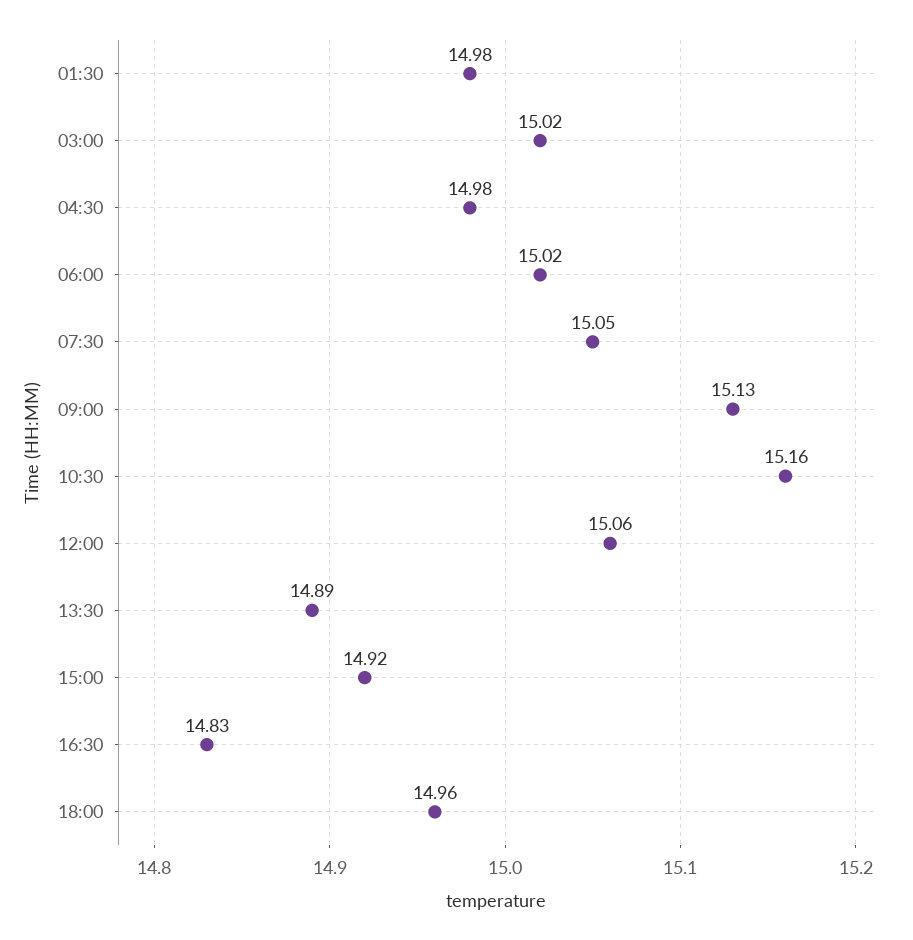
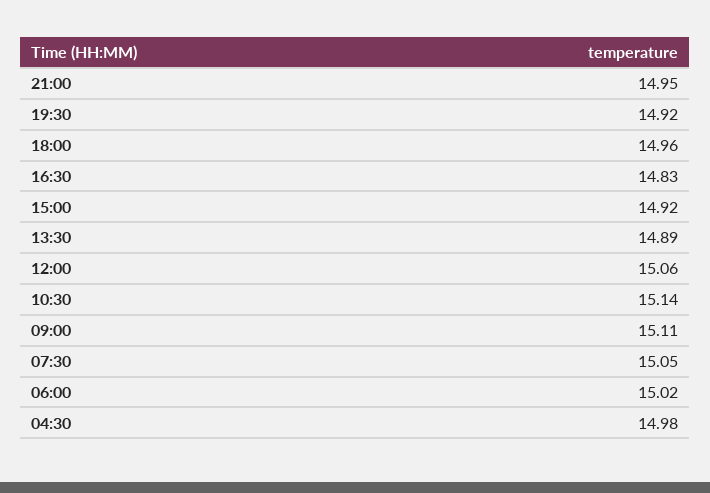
01:30: 14.98 -> none
03:00: 15.02 -> none
09:00: 15.13 -> 15.11
10:30: 15.16 -> 15.14
21:00: none -> 14.95
19:30: none -> 14.92

